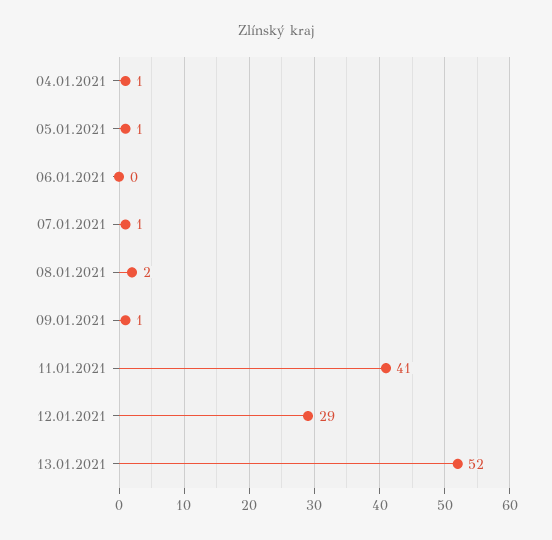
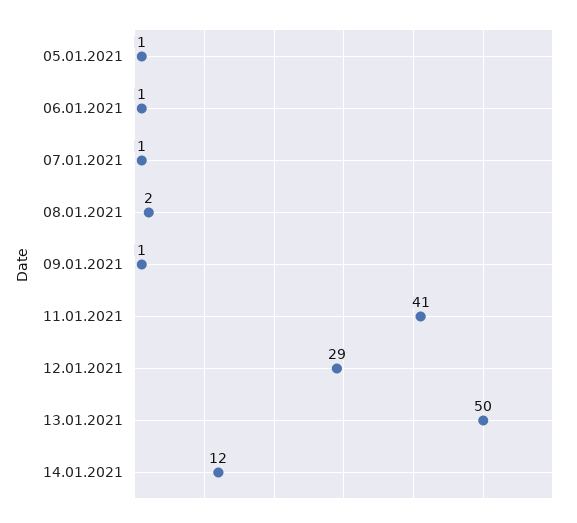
04.01.2021: 1 -> none
06.01.2021: 0 -> 1
13.01.2021: 52 -> 50
14.01.2021: none -> 12

